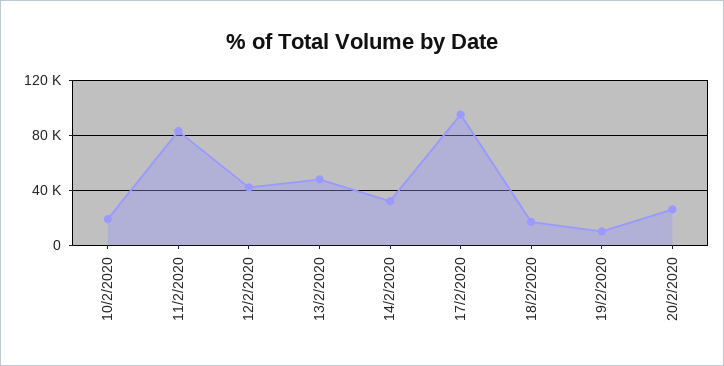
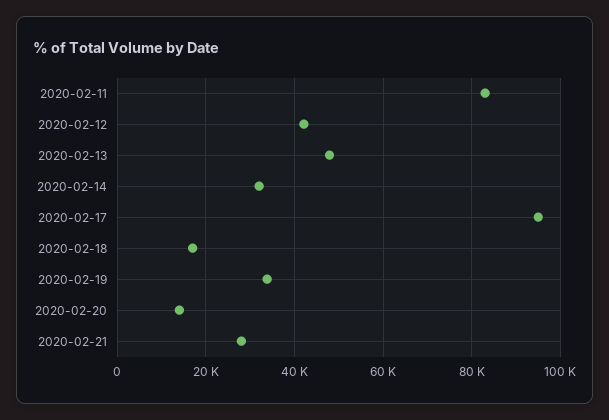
10/2/2020: 20000 -> none
19/2/2020: 10000 -> 34000
20/2/2020: 25000 -> 14000
2020-02-21: none -> 28000

